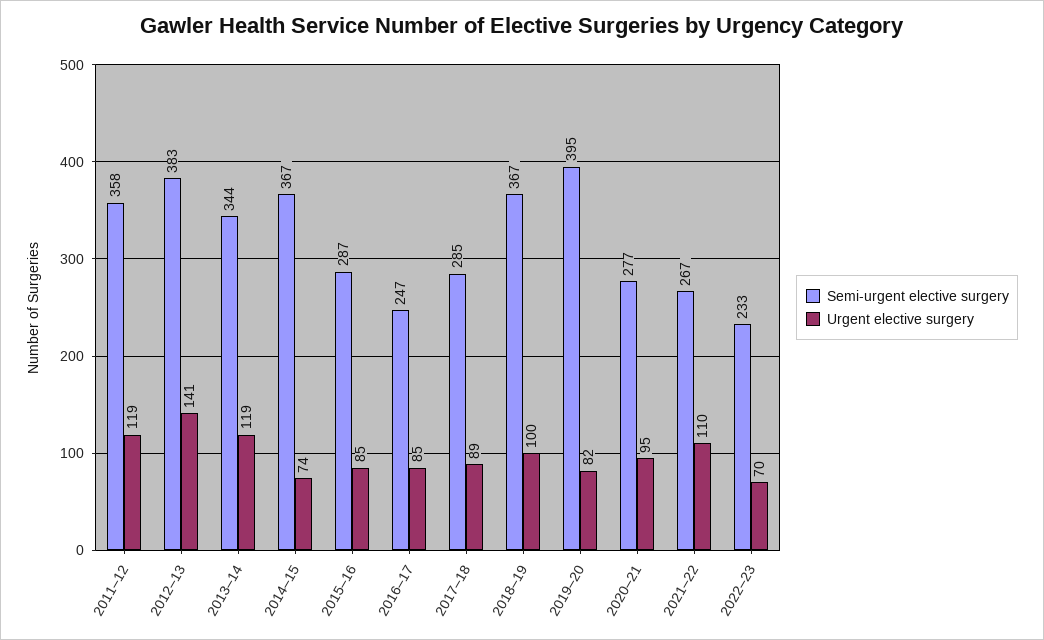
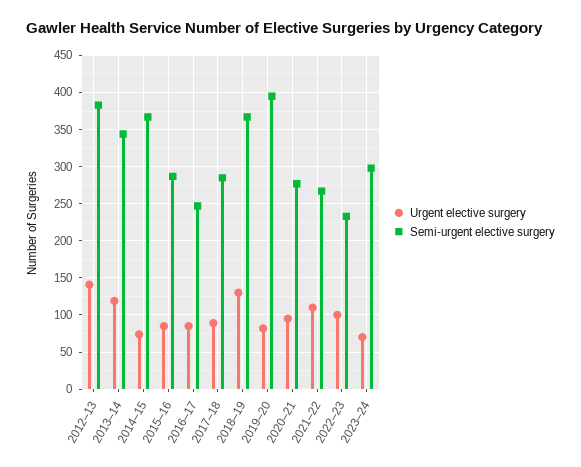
Semi-urgent elective surgery, 2011–12: 358 -> none
Urgent elective surgery, 2011–12: 119 -> none
Urgent elective surgery, 2018–19: 100 -> 130
Urgent elective surgery, 2022–23: 70 -> 100
Urgent elective surgery, 2023–24: none -> 70
Semi-urgent elective surgery, 2023–24: none -> 300

